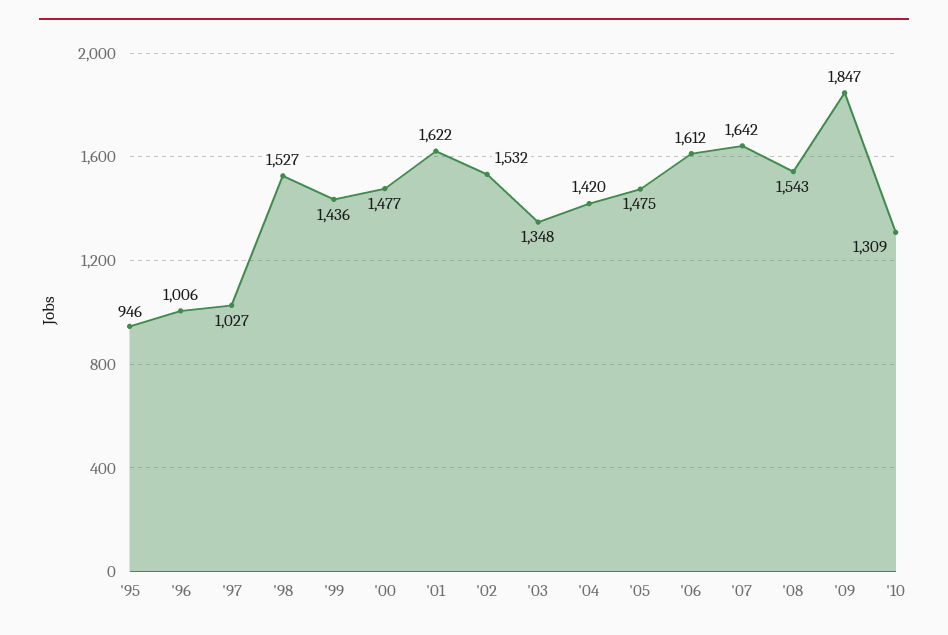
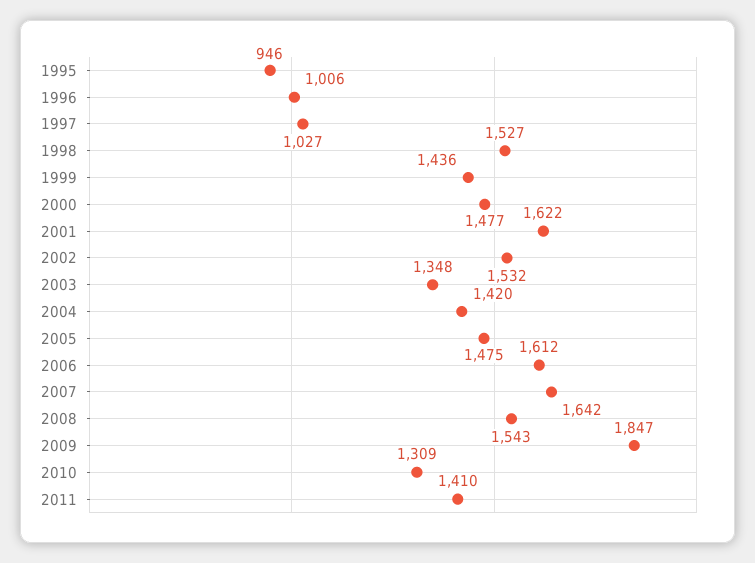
2011: none -> 1410

